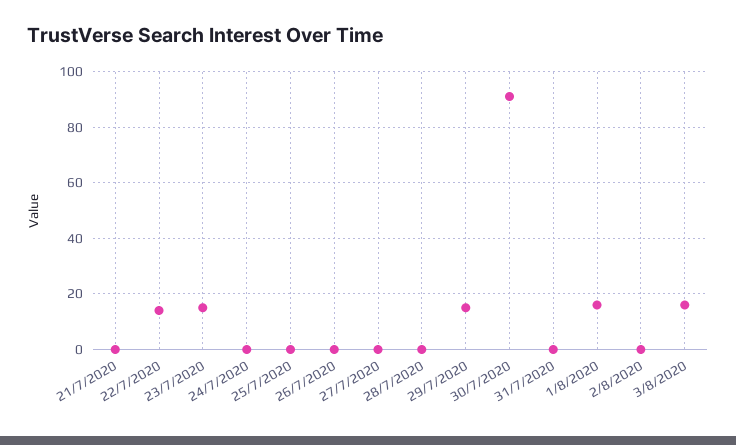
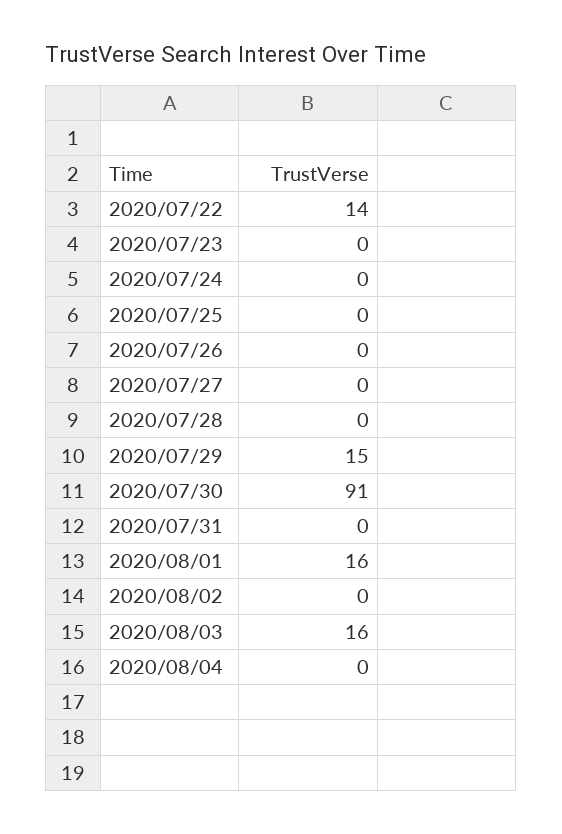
21/7/2020: 0 -> none
23/7/2020: 15 -> 0
2020/08/04: none -> 0

